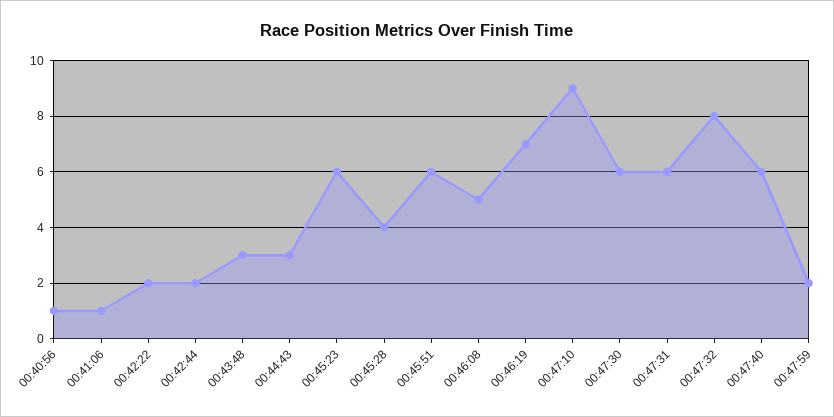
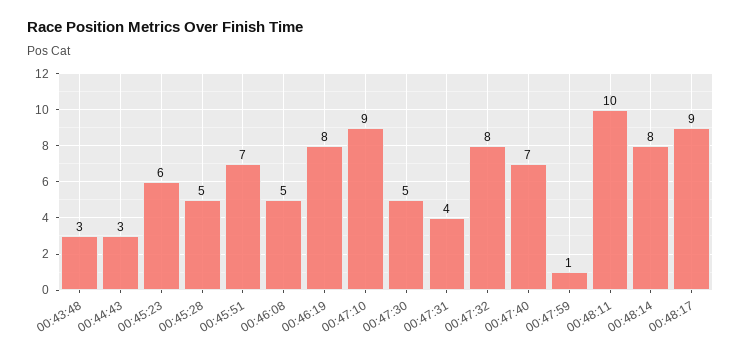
00:40:56: 1 -> none
00:41:06: 1 -> none
00:42:22: 2 -> none
00:42:44: 2 -> none
00:45:28: 4 -> 5
00:45:51: 6 -> 7
00:46:19: 7 -> 8
00:47:30: 6 -> 5
00:47:31: 6 -> 4
00:47:40: 6 -> 7
00:47:59: 2 -> 1
00:48:11: none -> 10
00:48:14: none -> 8
00:48:17: none -> 9

